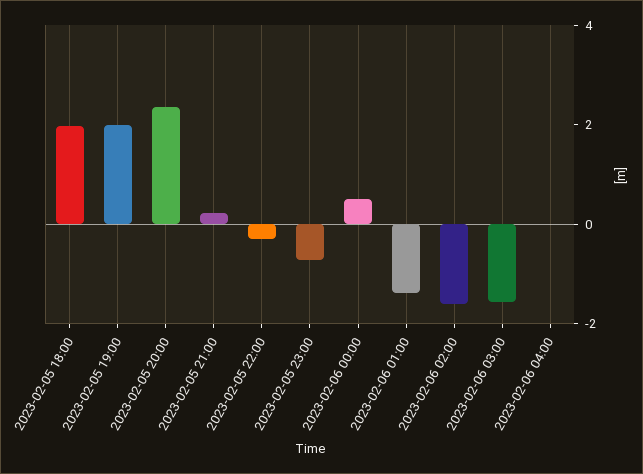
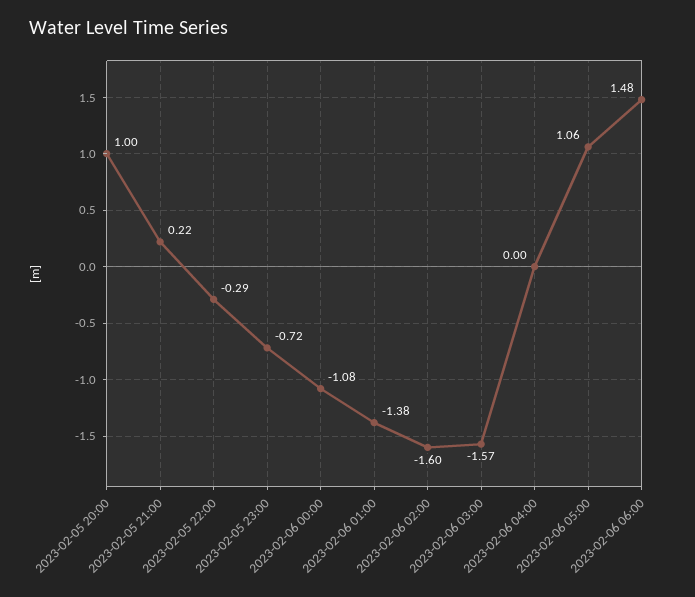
2023-02-05 18:00: 2 -> none
2023-02-05 19:00: 2 -> none
2023-02-05 20:00: 2.5 -> 1
2023-02-06 00:00: 0.5 -> -1.08
2023-02-06 05:00: none -> 1.06
2023-02-06 06:00: none -> 1.48

